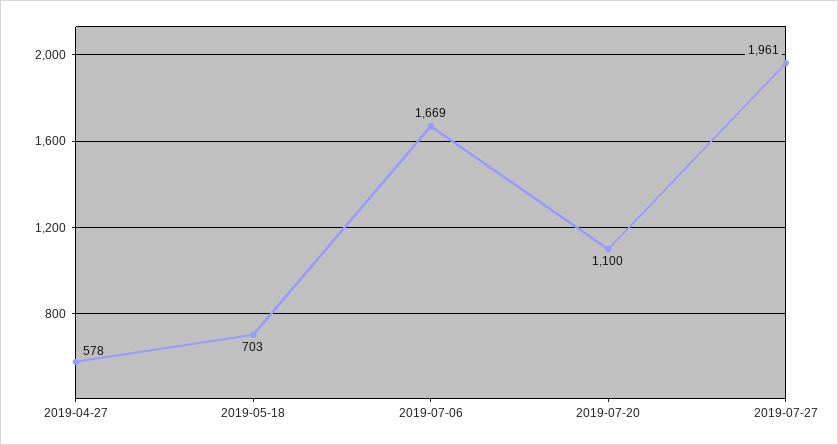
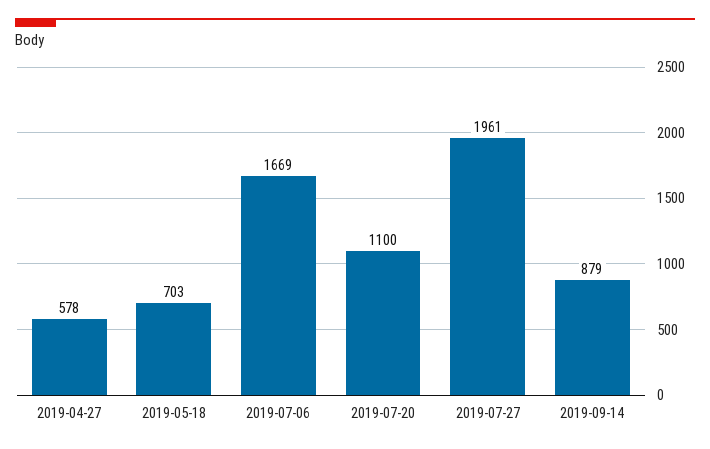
2019-09-14: none -> 879

